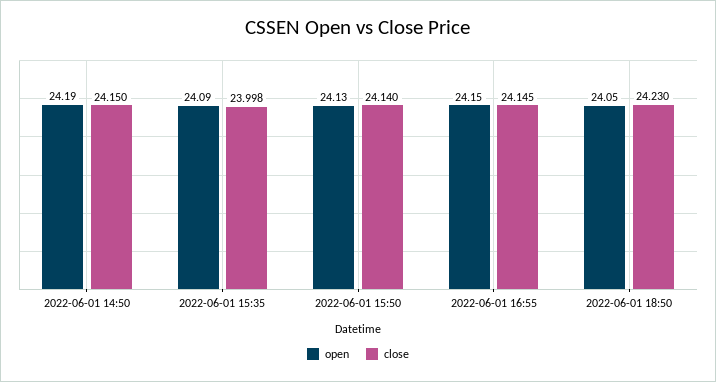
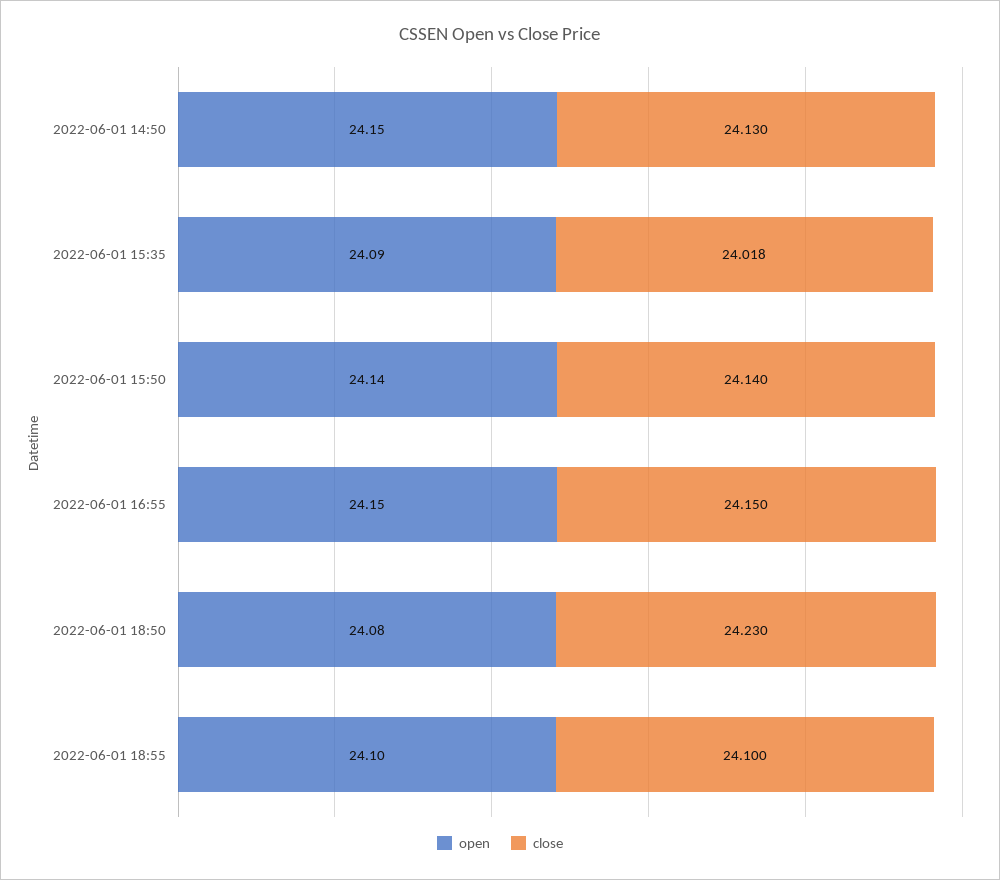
open, 2022-06-01 14:50: 24.19 -> 24.15
close, 2022-06-01 14:50: 24.15 -> 24.13
close, 2022-06-01 15:35: 23.998 -> 24.018
open, 2022-06-01 15:50: 24.13 -> 24.14
close, 2022-06-01 16:55: 24.145 -> 24.15
open, 2022-06-01 18:50: 24.05 -> 24.08
open, 2022-06-01 18:55: none -> 24.1
close, 2022-06-01 18:55: none -> 24.1

